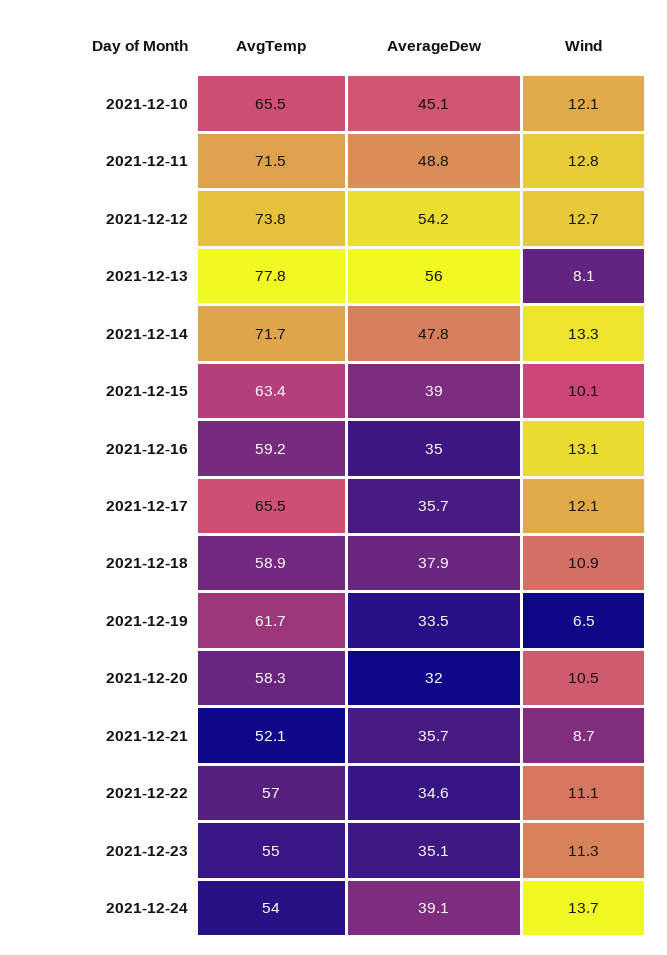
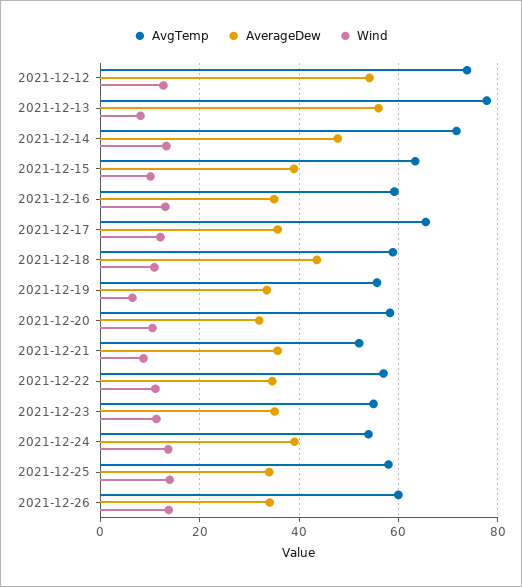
AvgTemp, 2021-12-10: 65.5 -> none
AverageDew, 2021-12-10: 45.1 -> none
Wind, 2021-12-10: 12.1 -> none
AvgTemp, 2021-12-11: 71.5 -> none
AverageDew, 2021-12-11: 48.8 -> none
Wind, 2021-12-11: 12.8 -> none
AverageDew, 2021-12-18: 37.9 -> 44
AvgTemp, 2021-12-19: 61.7 -> 56
AvgTemp, 2021-12-25: none -> 58
AverageDew, 2021-12-25: none -> 34
Wind, 2021-12-25: none -> 14
AvgTemp, 2021-12-26: none -> 60
AverageDew, 2021-12-26: none -> 34
Wind, 2021-12-26: none -> 14

